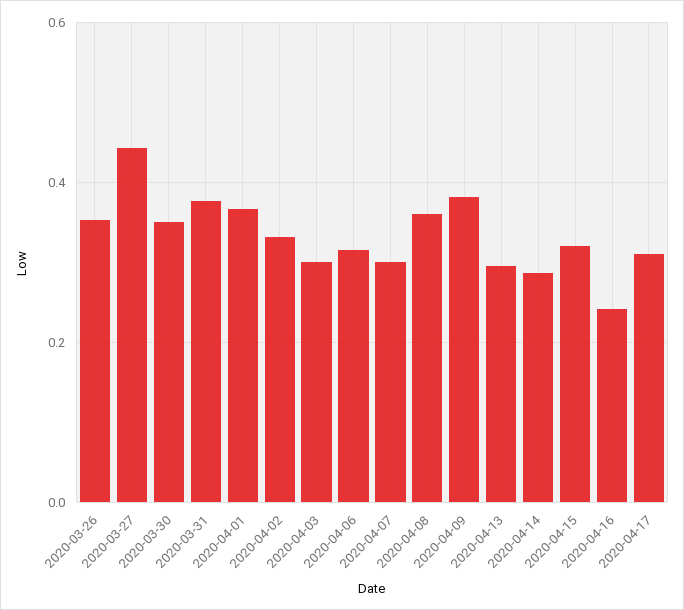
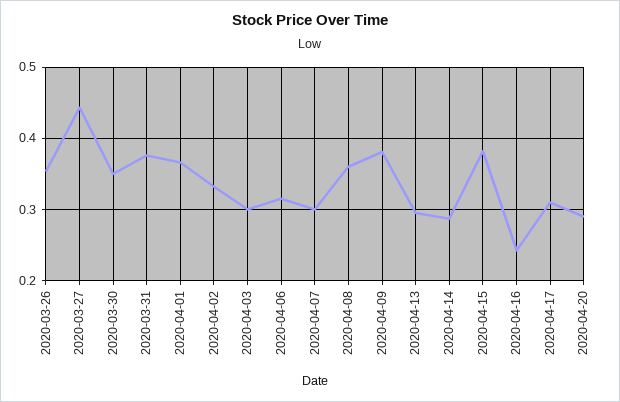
2020-04-15: 0.32 -> 0.38
2020-04-20: none -> 0.29

